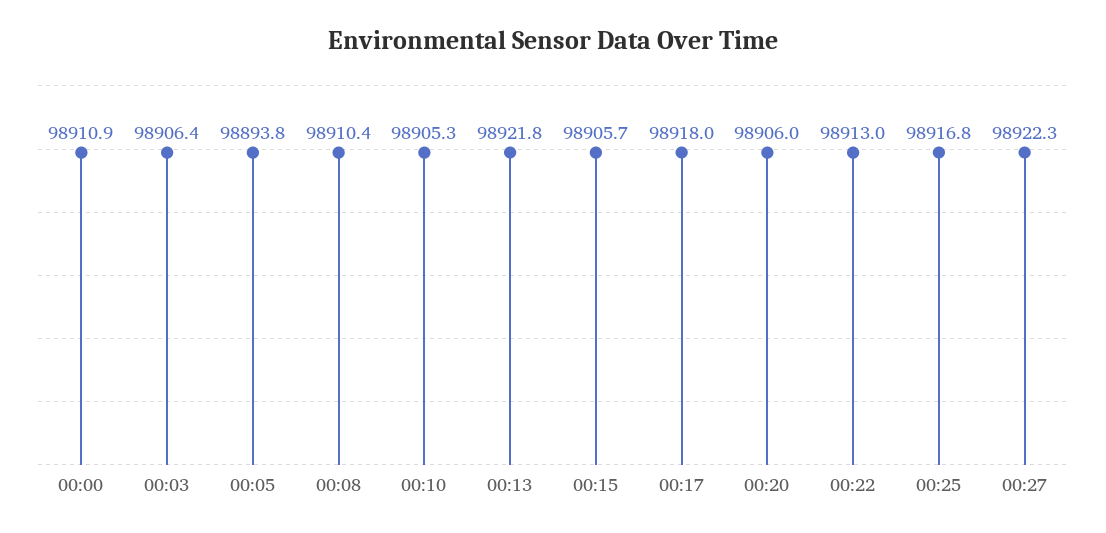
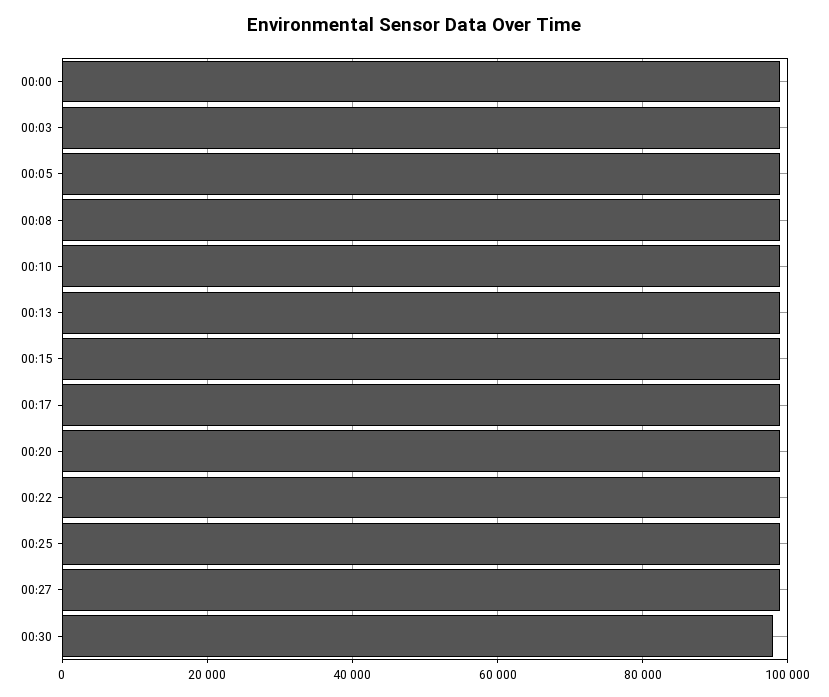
00:30: none -> 98000

